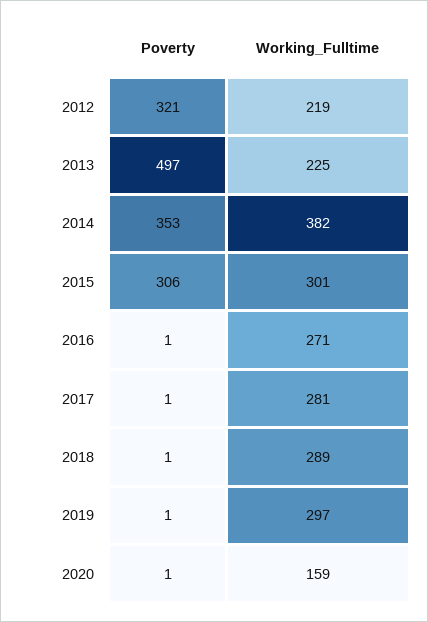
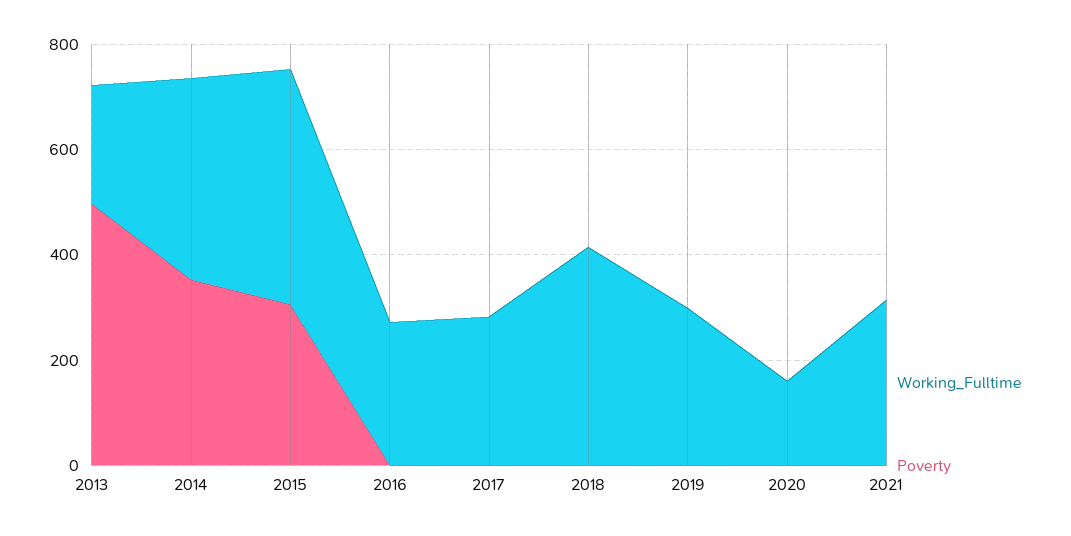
Poverty, 2012: 321 -> none
Working_Fulltime, 2012: 219 -> none
Working_Fulltime, 2015: 301 -> 450
Working_Fulltime, 2018: 289 -> 400
Working_Fulltime, 2021: none -> 300
Poverty, 2021: none -> 0

